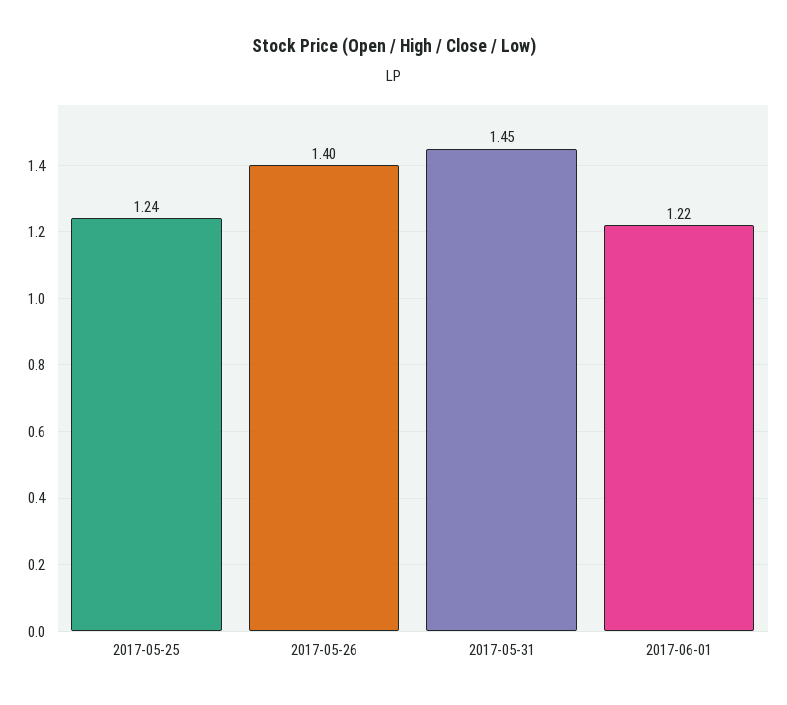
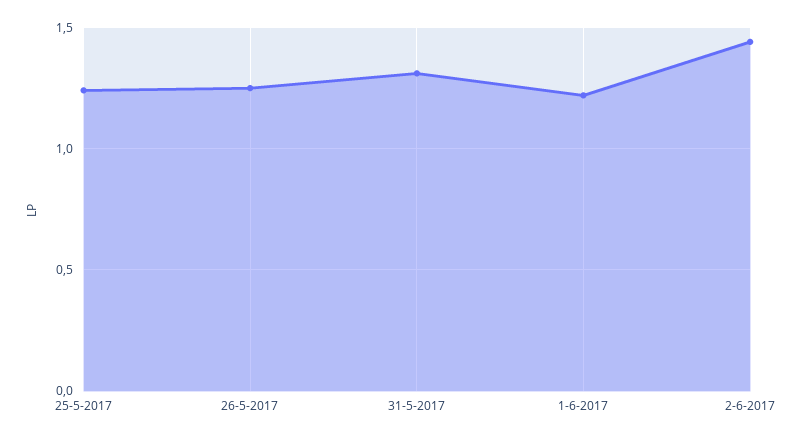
2017-05-26: 1.4 -> 1.25
2017-05-31: 1.45 -> 1.3
2-6-2017: none -> 1.45

